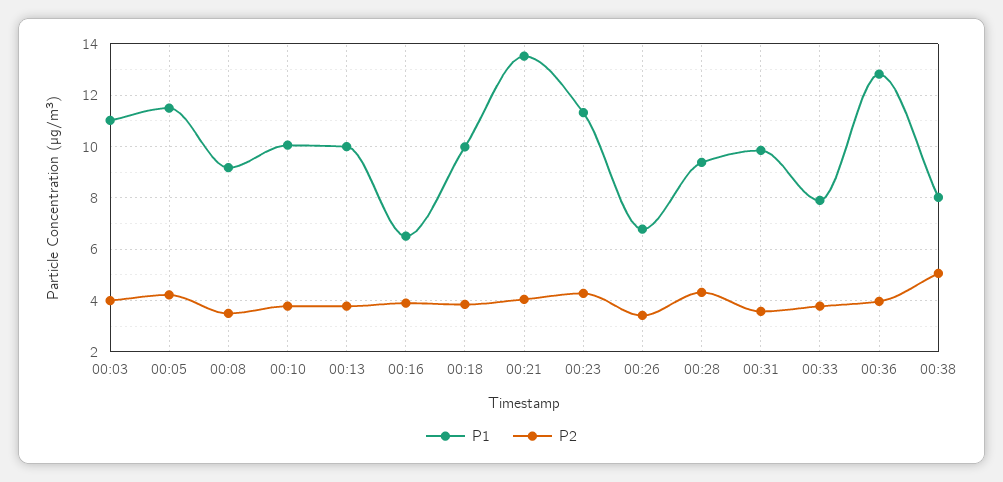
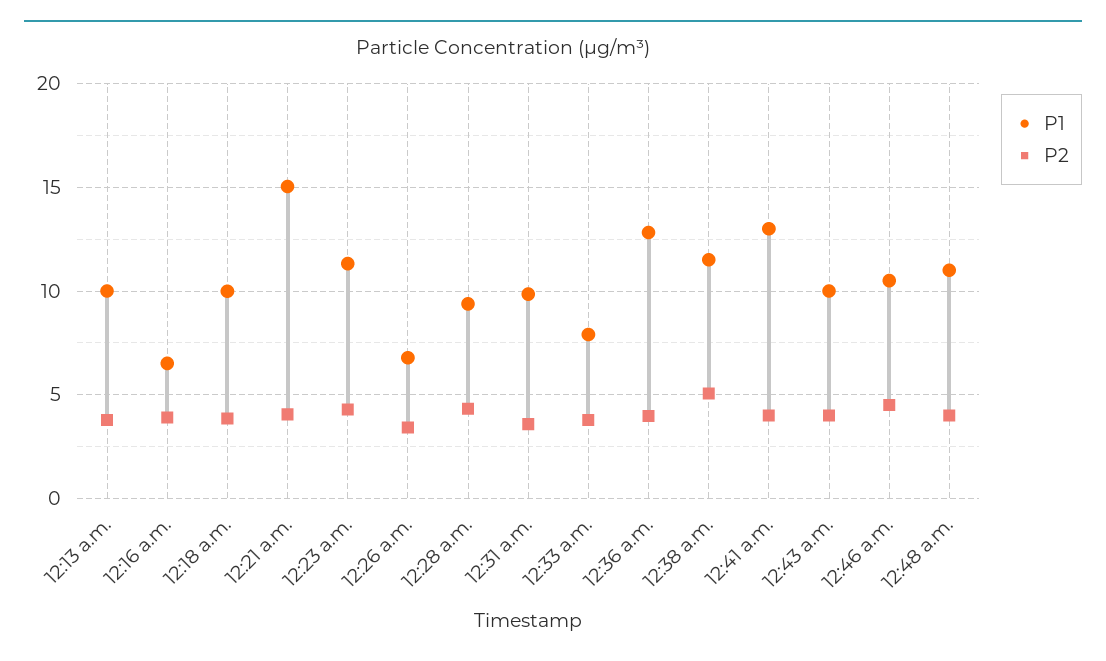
P1, 00:03: 11 -> none
P2, 00:03: 4 -> none
P1, 00:05: 11.5 -> none
P2, 00:05: 4.25 -> none
P1, 00:08: 9.25 -> none
P2, 00:08: 3.5 -> none
P1, 00:10: 10 -> none
P2, 00:10: 3.75 -> none
P1, 00:21: 13.5 -> 15
P1, 00:38: 8 -> 11.5
P1, 12:41 a.m.: none -> 13
P2, 12:41 a.m.: none -> 4
P1, 12:43 a.m.: none -> 10
P2, 12:43 a.m.: none -> 4
P1, 12:46 a.m.: none -> 10.5
P2, 12:46 a.m.: none -> 4.5
P1, 12:48 a.m.: none -> 11
P2, 12:48 a.m.: none -> 4

